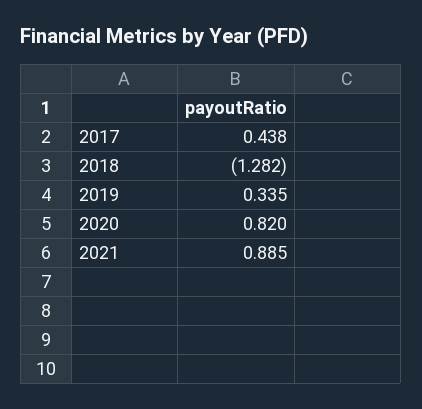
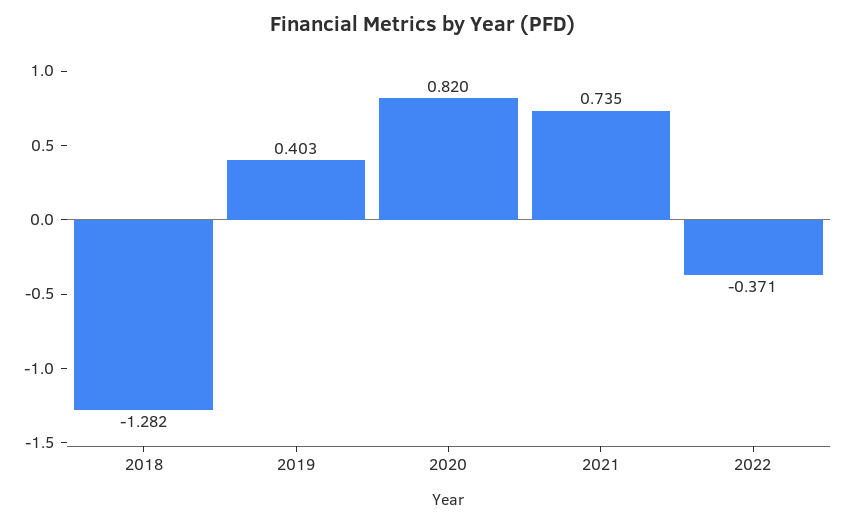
2017: 0.438 -> none
2019: 0.335 -> 0.403
2021: 0.885 -> 0.735
2022: none -> -0.371

